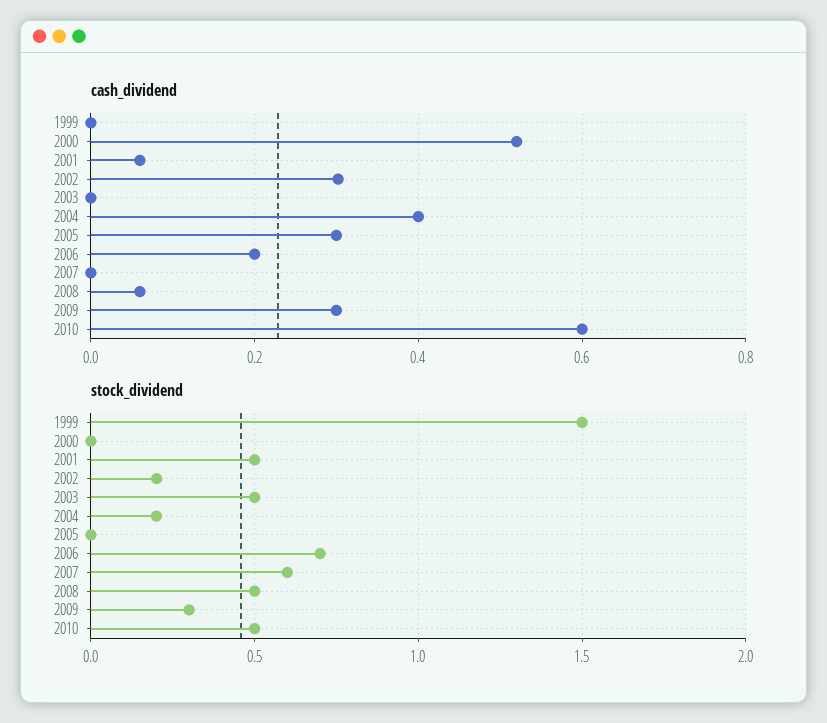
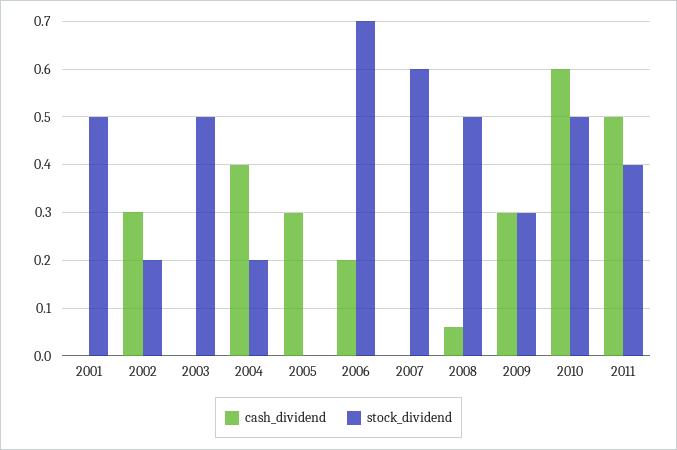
cash_dividend, 1999: 0 -> none
cash_dividend, 2000: 0.52 -> none
cash_dividend, 2001: 0.06 -> 0
stock_dividend, 1999: 1.5 -> none
stock_dividend, 2000: 0 -> none
cash_dividend, 2011: none -> 0.5
stock_dividend, 2011: none -> 0.4

